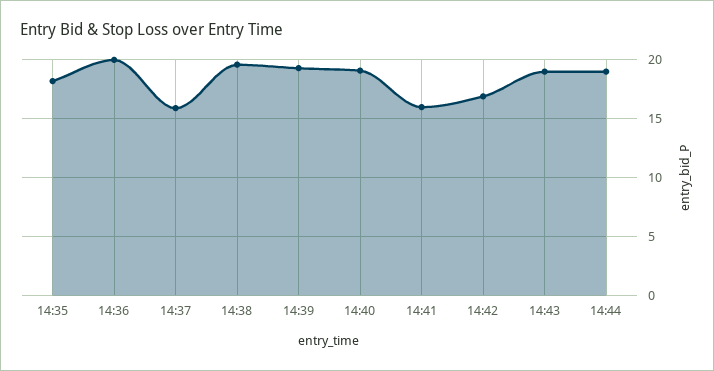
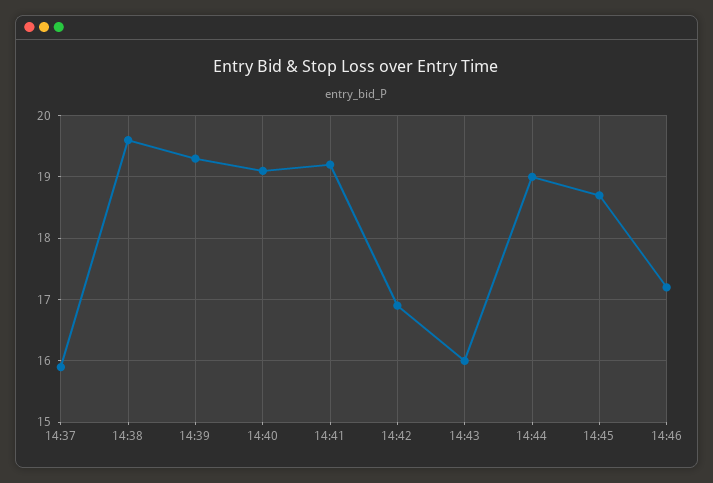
14:35: 18 -> none
14:36: 20 -> none
14:41: 16 -> 19.2
14:43: 19 -> 16
14:45: none -> 18.7
14:46: none -> 17.2

